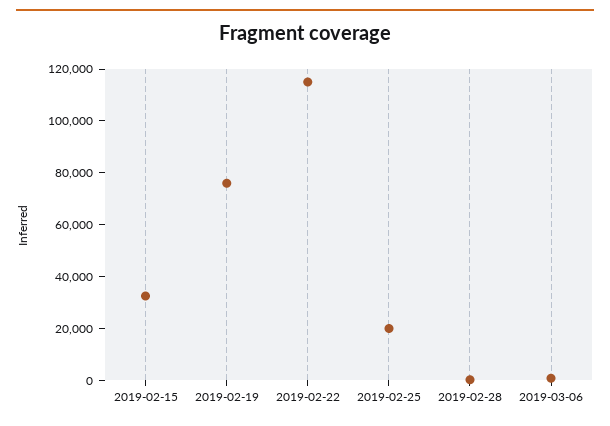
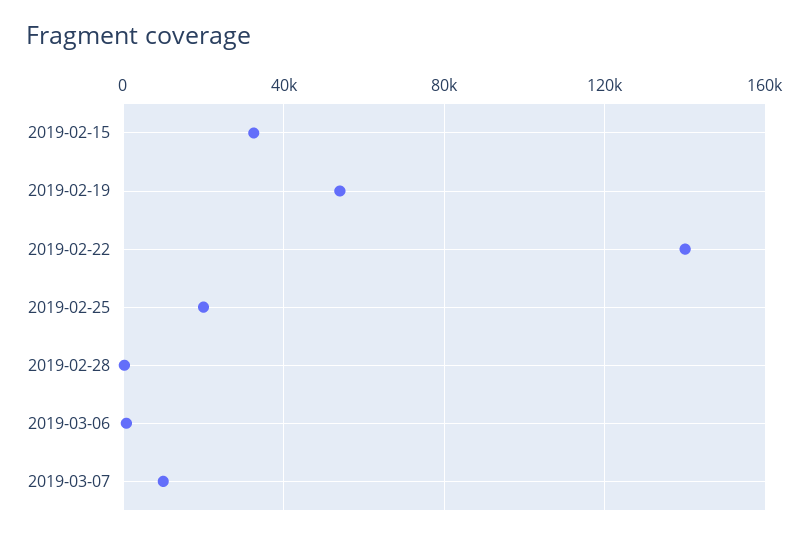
2019-02-19: 75000 -> 55000
2019-02-22: 115000 -> 140000
2019-03-07: none -> 10000

